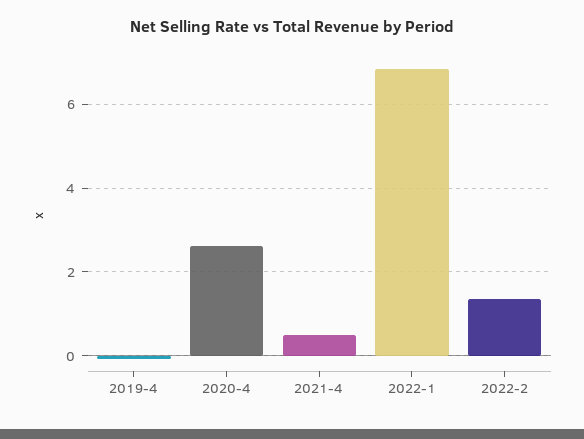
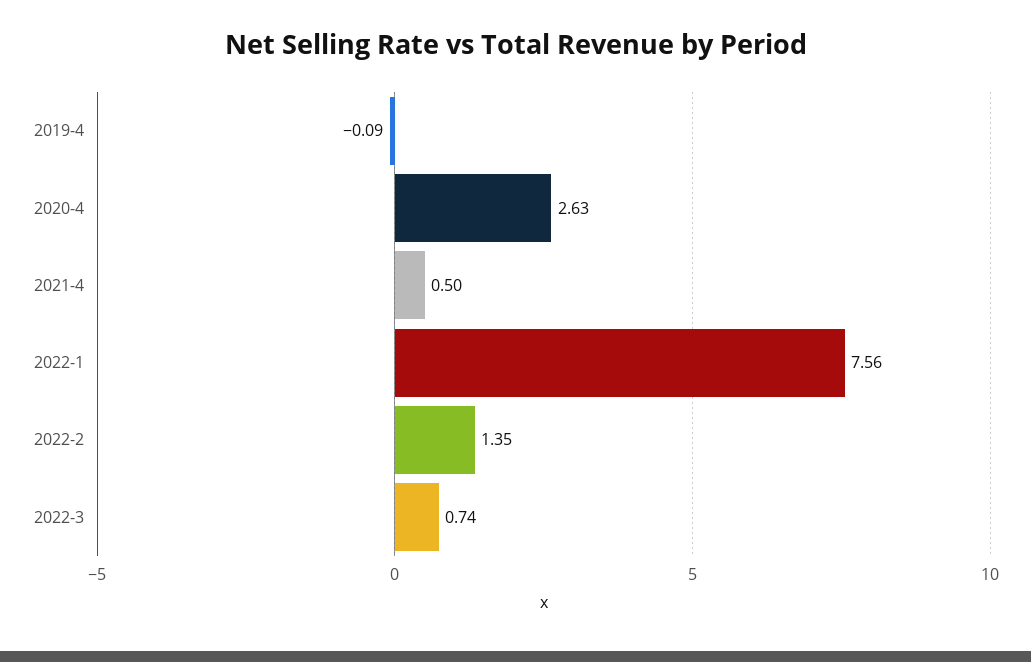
2022-1: 6.8 -> 7.56
2022-3: none -> 0.74

